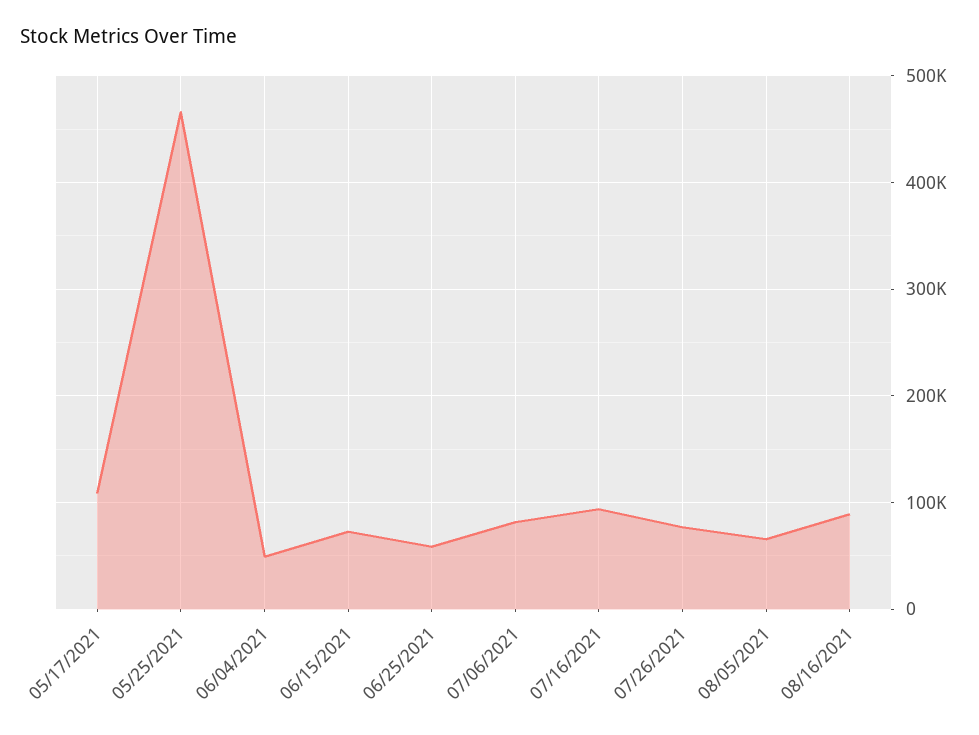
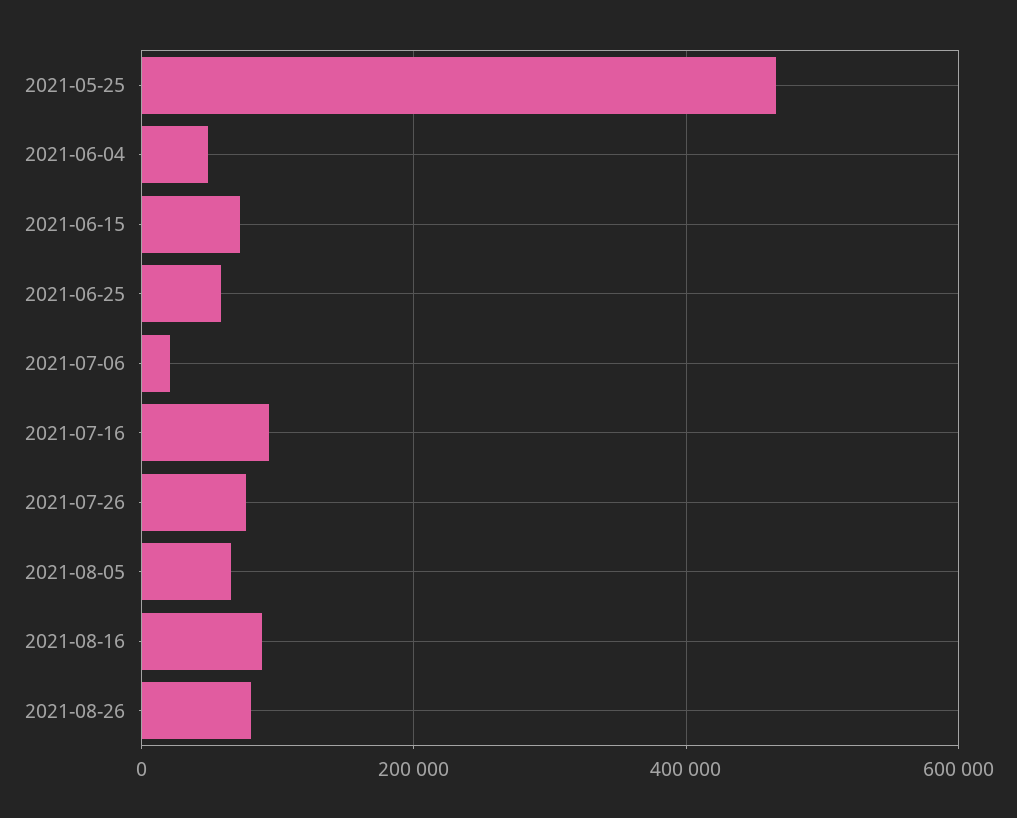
05/17/2021: 110000 -> none
07/06/2021: 80000 -> 20000
2021-08-26: none -> 80000

